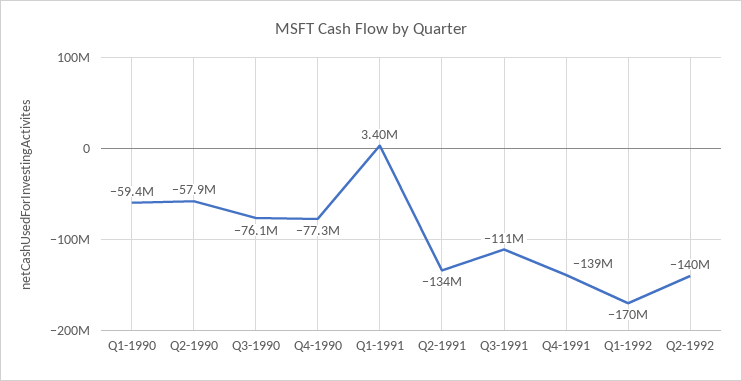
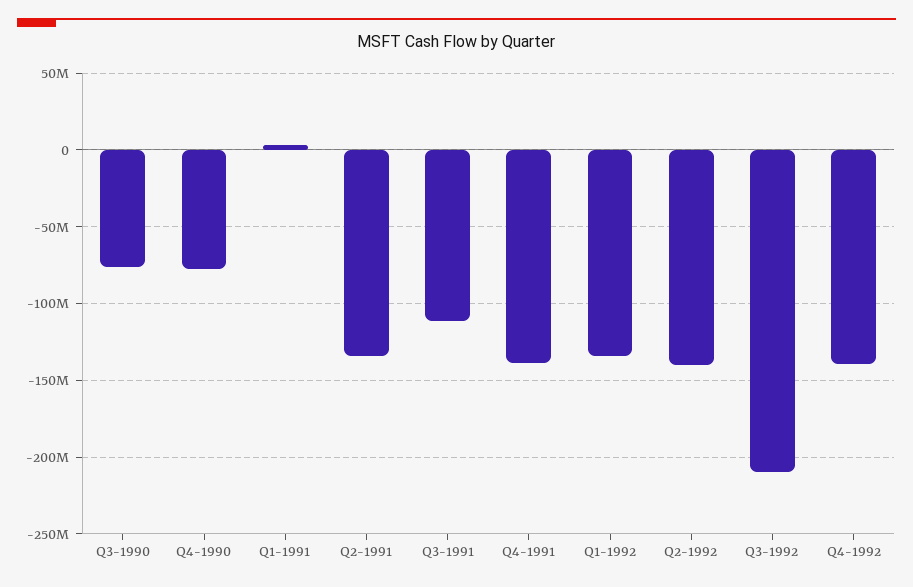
Q1-1990: -59400000 -> none
Q2-1990: -57900000 -> none
Q1-1992: -170000000 -> -135000000
Q3-1992: none -> -210000000
Q4-1992: none -> -140000000

